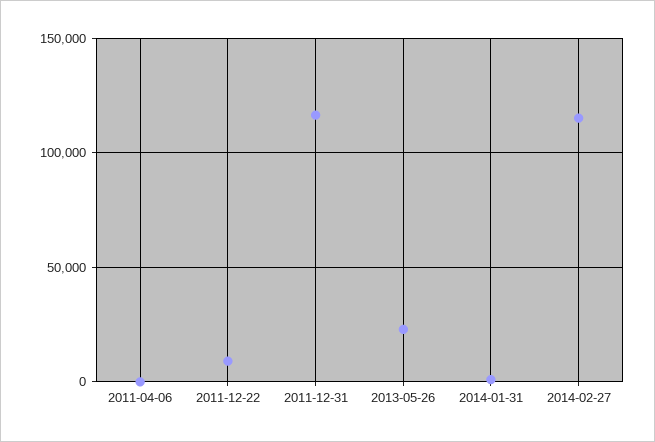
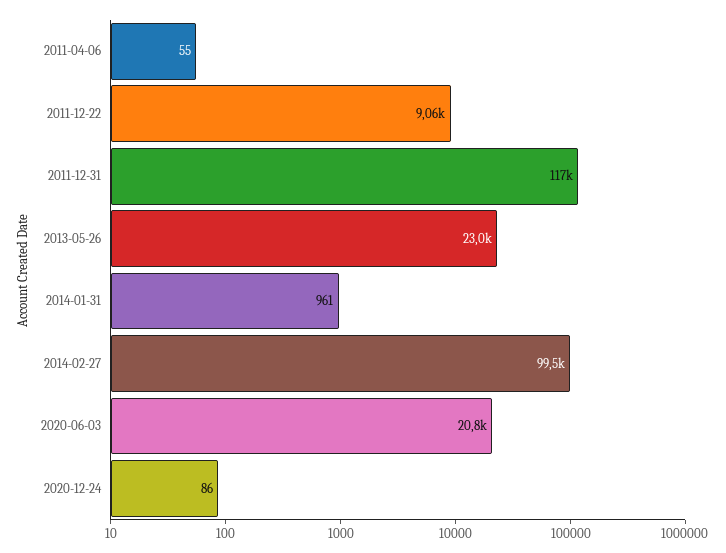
2014-02-27: 115000 -> 99500
2020-06-03: none -> 20800
2020-12-24: none -> 86

